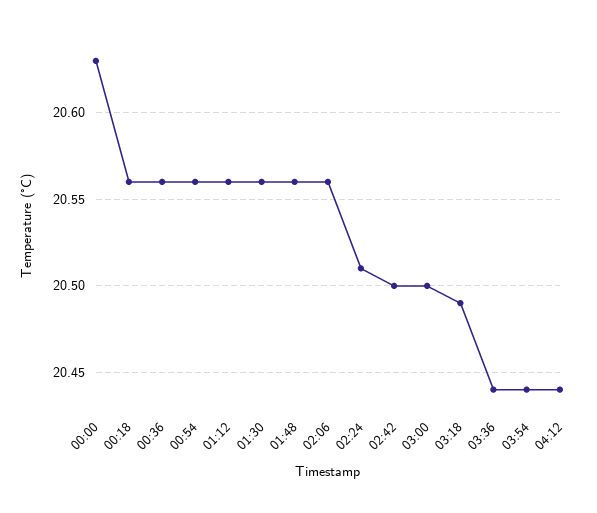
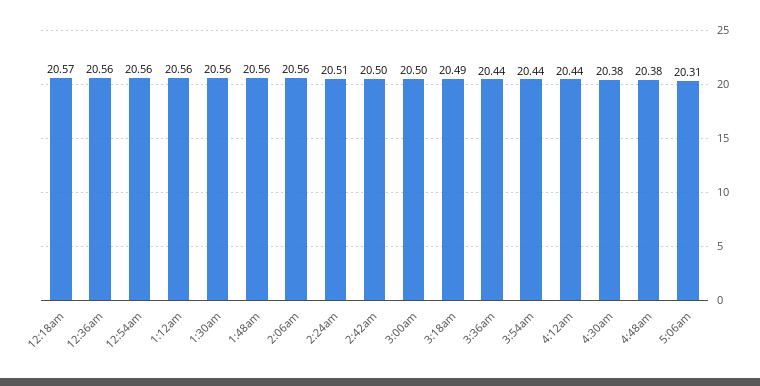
00:00: 20.63 -> none
00:18: 20.56 -> 20.57
4:30am: none -> 20.38
4:48am: none -> 20.38
5:06am: none -> 20.31

